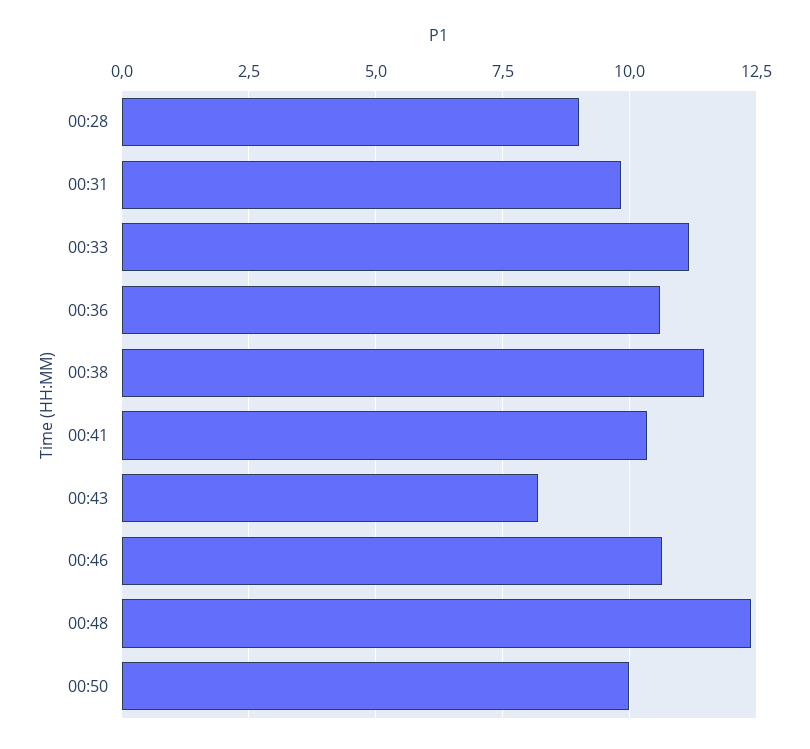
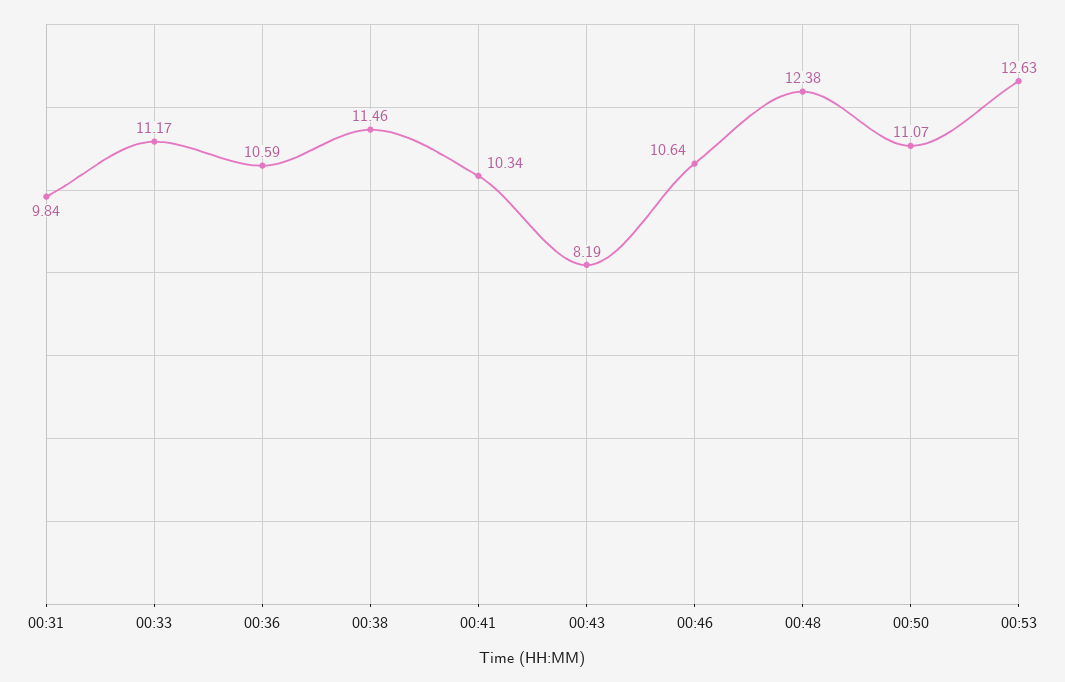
00:28: 9 -> none
00:50: 10 -> 11.07
00:53: none -> 12.63

